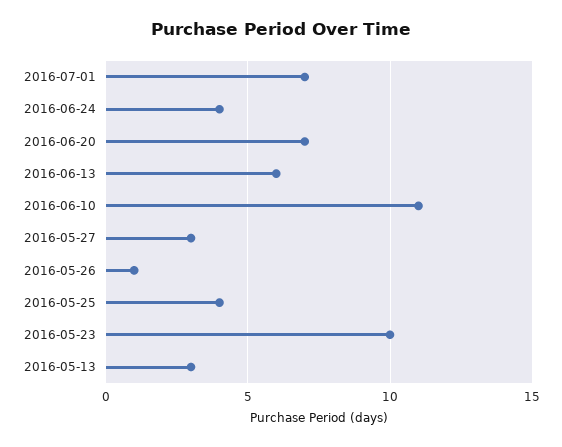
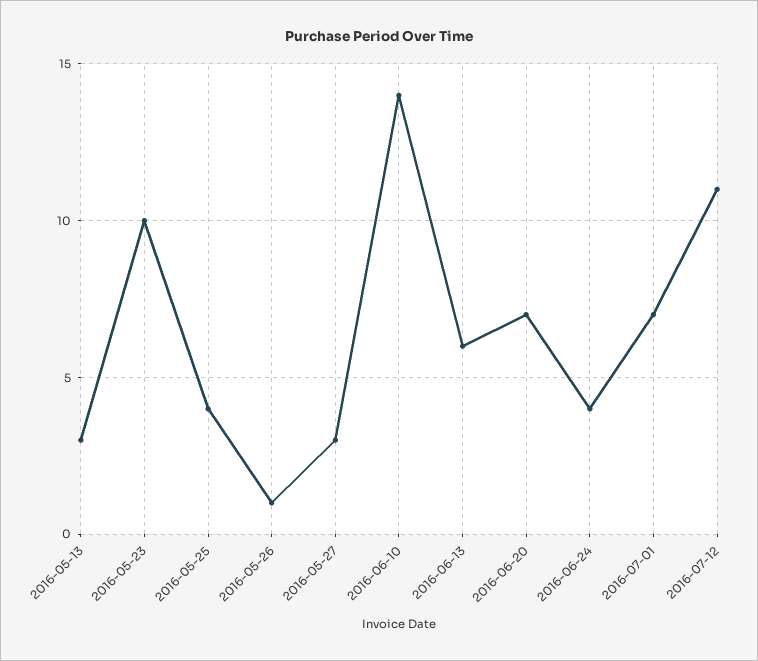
2016-06-10: 11 -> 14
2016-07-12: none -> 11

